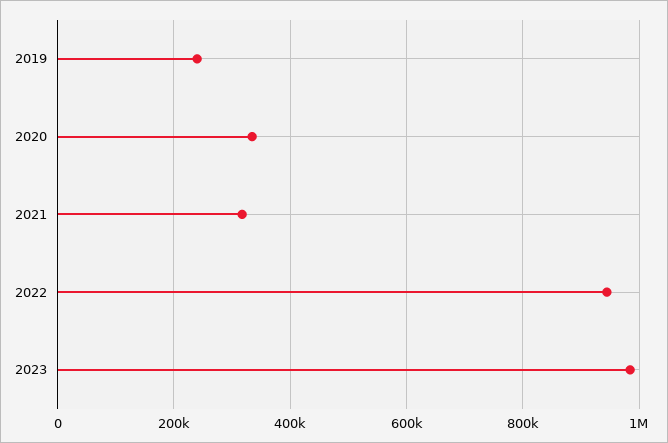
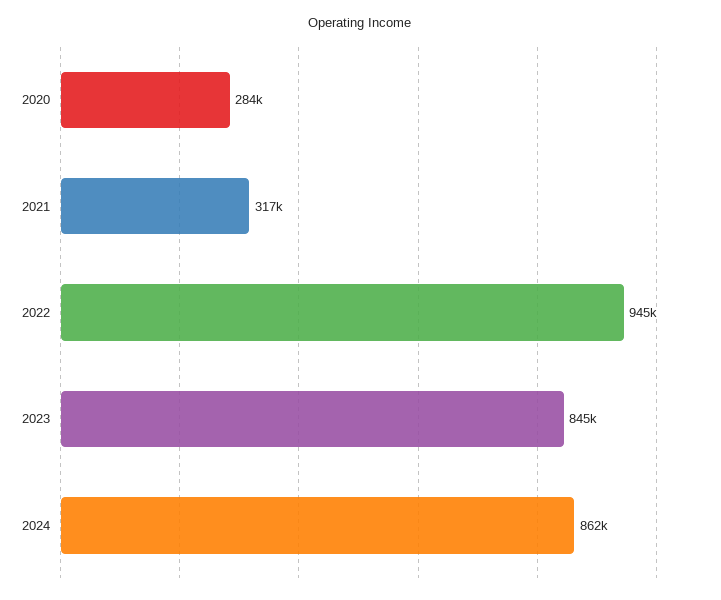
2019: 240000 -> none
2020: 340000 -> 284000
2023: 980000 -> 845000
2024: none -> 862000

